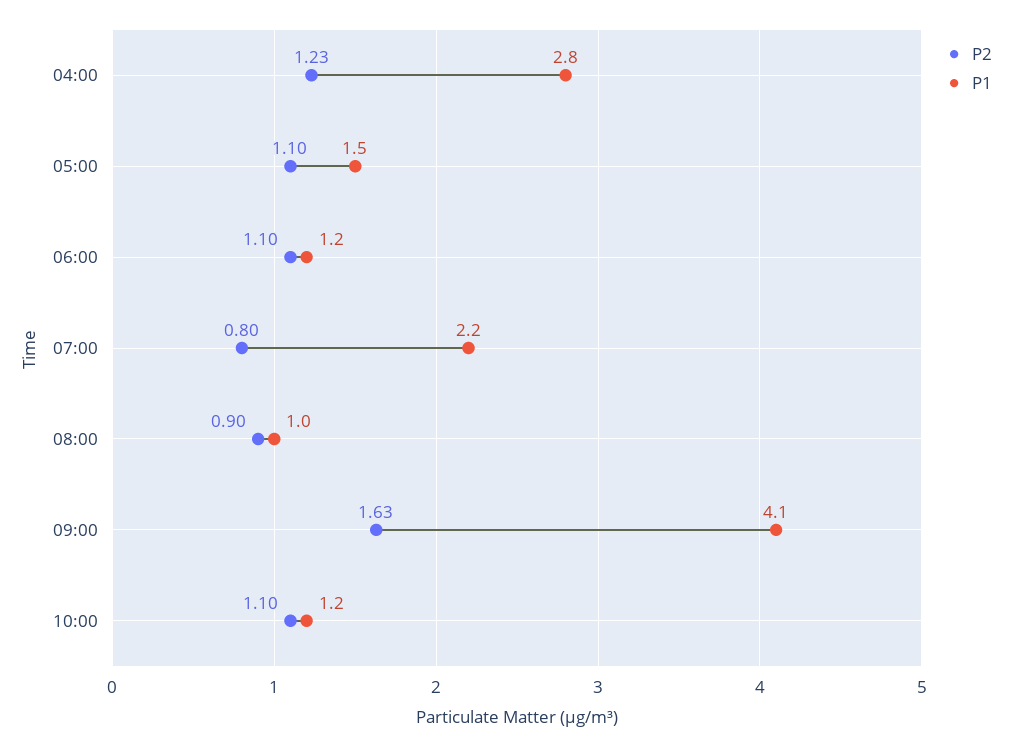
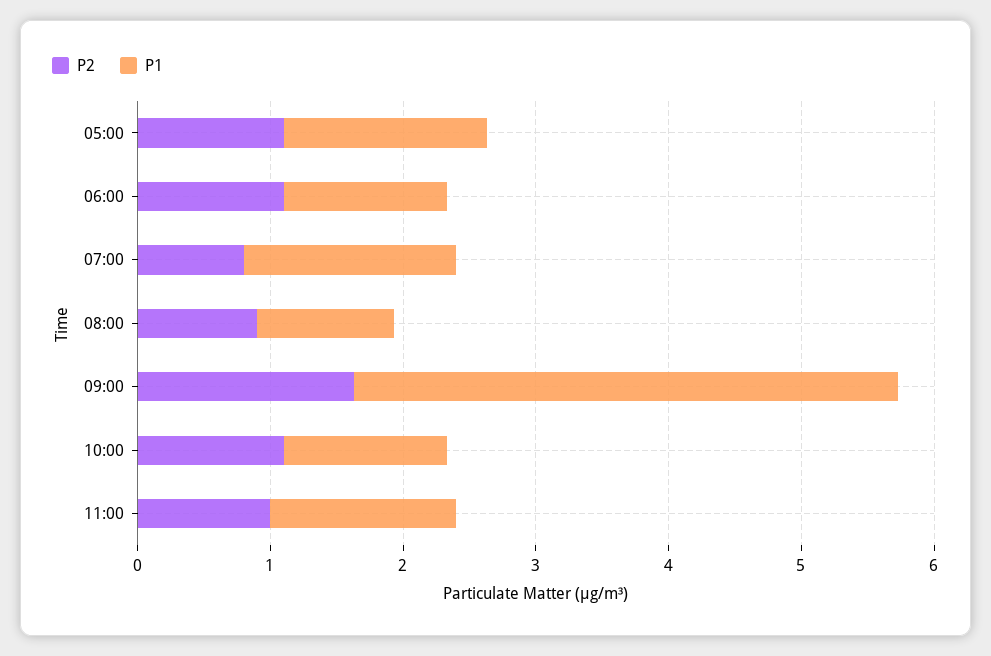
P2, 04:00: 1.23 -> none
P1, 04:00: 2.8 -> none
P1, 07:00: 2.2 -> 1.6
P2, 11:00: none -> 1
P1, 11:00: none -> 1.4

